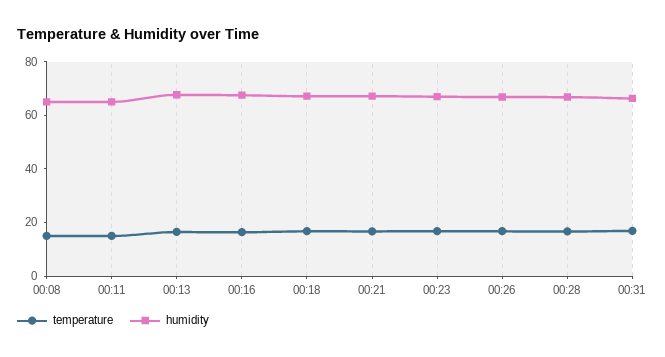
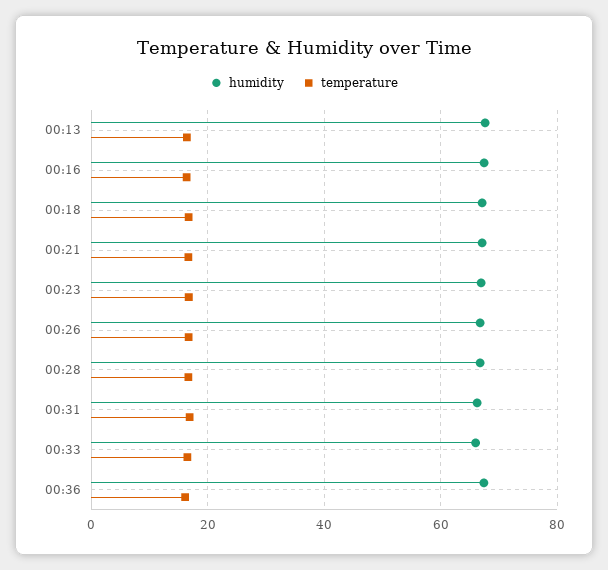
temperature, 00:08: 15 -> none
humidity, 00:08: 65 -> none
temperature, 00:11: 15 -> none
humidity, 00:11: 65 -> none
humidity, 00:33: none -> 66
temperature, 00:33: none -> 16
humidity, 00:36: none -> 68
temperature, 00:36: none -> 16

